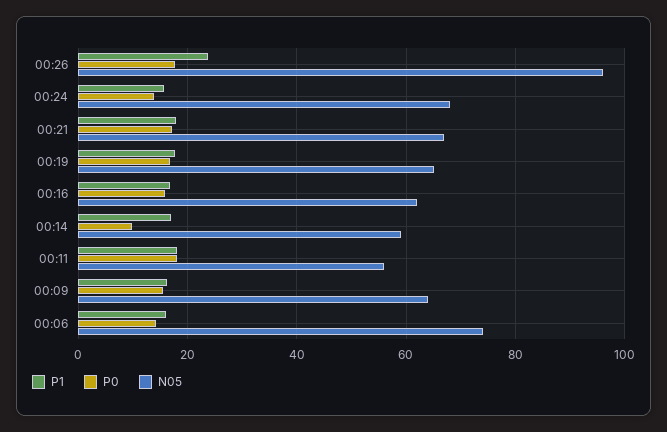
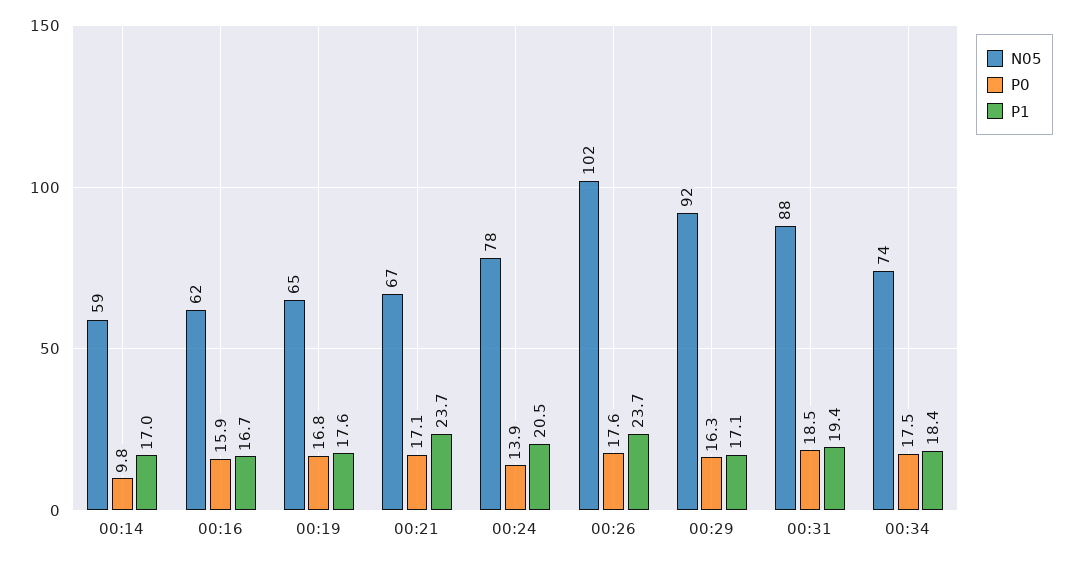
N05, 00:26: 96 -> 102
P1, 00:24: 16 -> 20.5
N05, 00:24: 68 -> 78
P1, 00:21: 18 -> 23.7
P1, 00:11: 18 -> none
P0, 00:11: 18 -> none
N05, 00:11: 56 -> none
P1, 00:09: 16 -> none
P0, 00:09: 16 -> none
N05, 00:09: 64 -> none
P1, 00:06: 16 -> none
P0, 00:06: 14 -> none
N05, 00:06: 74 -> none
N05, 00:29: none -> 92
P0, 00:29: none -> 16.3
P1, 00:29: none -> 17.1
N05, 00:31: none -> 88
P0, 00:31: none -> 18.5
P1, 00:31: none -> 19.4
N05, 00:34: none -> 74
P0, 00:34: none -> 17.5
P1, 00:34: none -> 18.4

